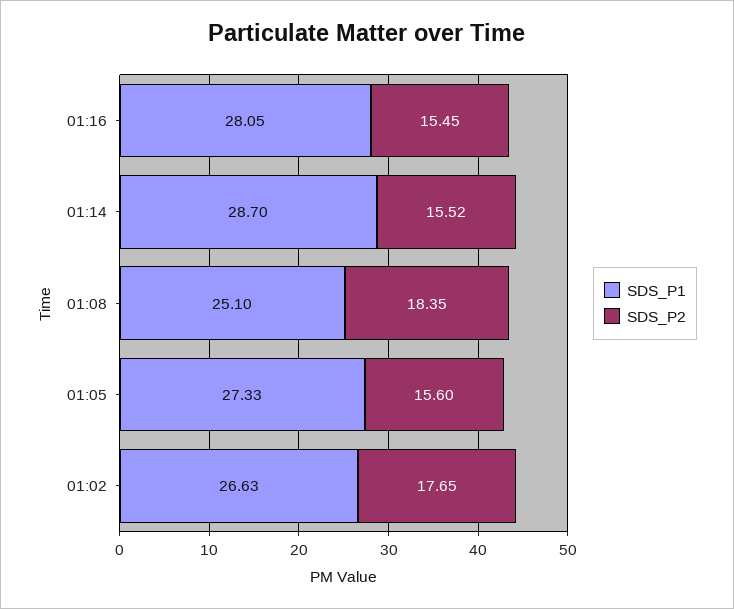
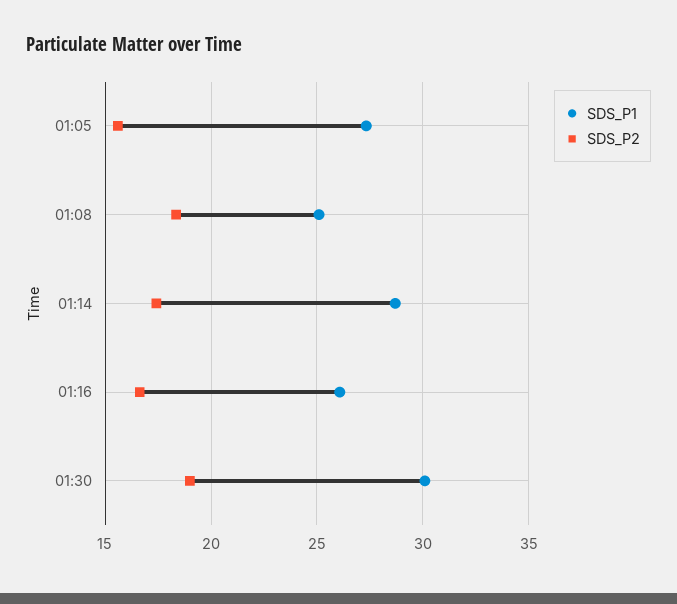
SDS_P1, 01:16: 28.05 -> 26
SDS_P2, 01:16: 15.45 -> 16.5
SDS_P2, 01:14: 15.52 -> 17.5
SDS_P1, 01:02: 26.63 -> none
SDS_P2, 01:02: 17.65 -> none
SDS_P1, 01:30: none -> 30
SDS_P2, 01:30: none -> 19

